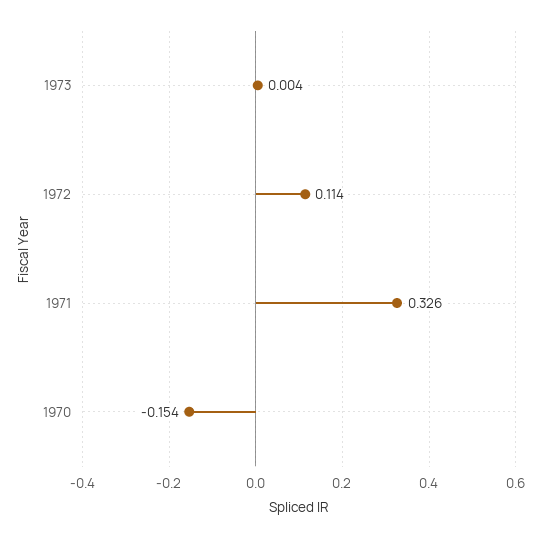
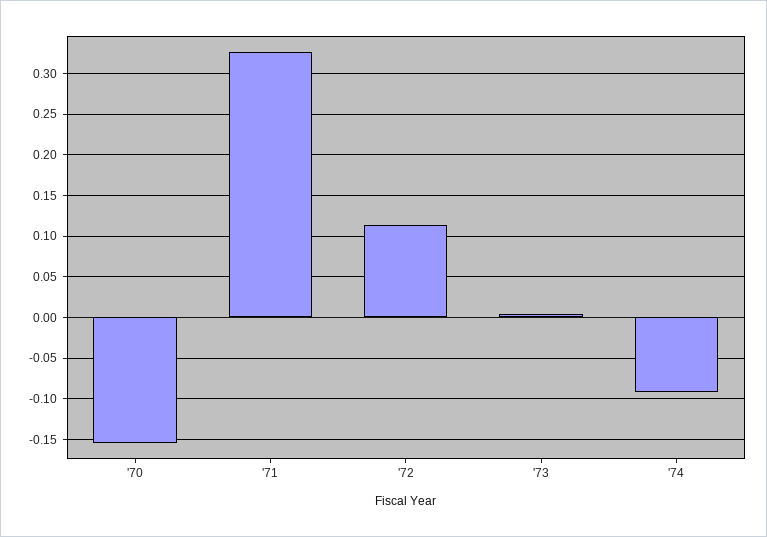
'74: none -> -0.09

